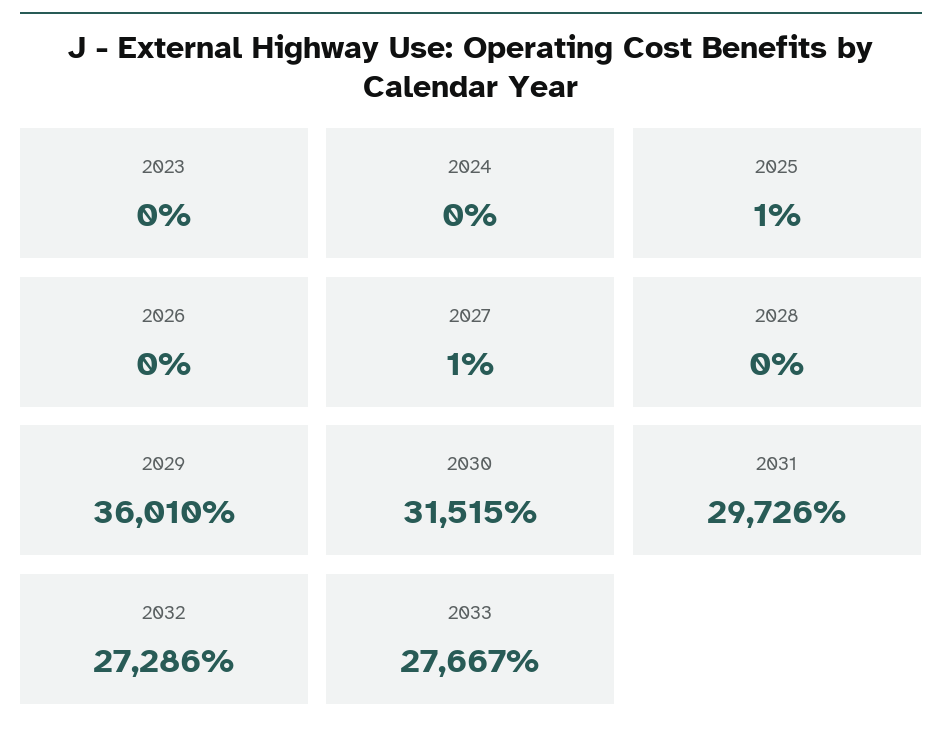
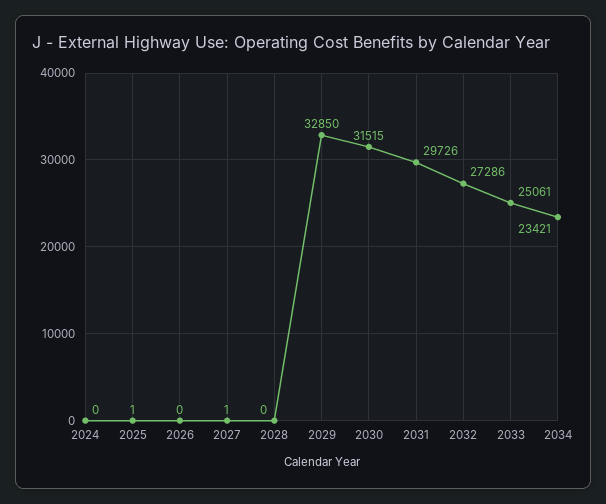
2023: 0 -> none
2029: 36010 -> 32850
2033: 27667 -> 25061
2034: none -> 23421

